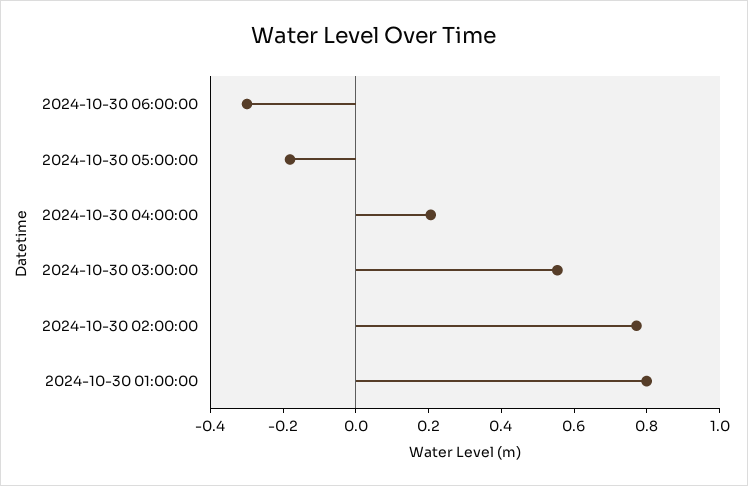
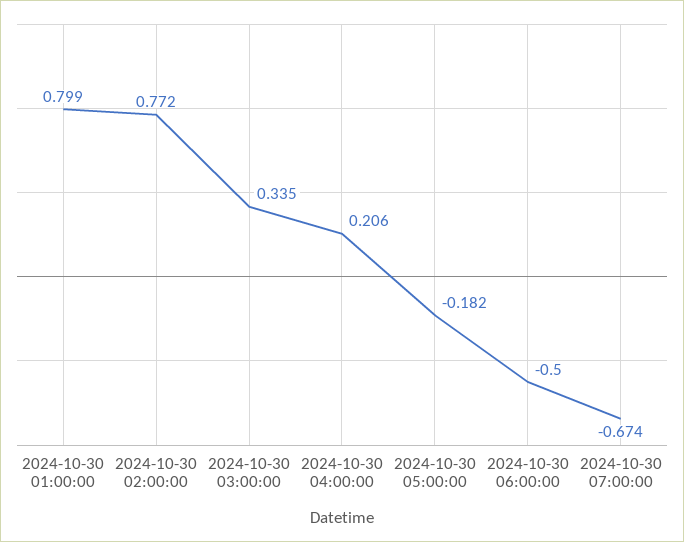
2024-10-30 06:00:00: -0.3 -> -0.5
2024-10-30 03:00:00: 0.55 -> 0.335
2024-10-30 07:00:00: none -> -0.674

